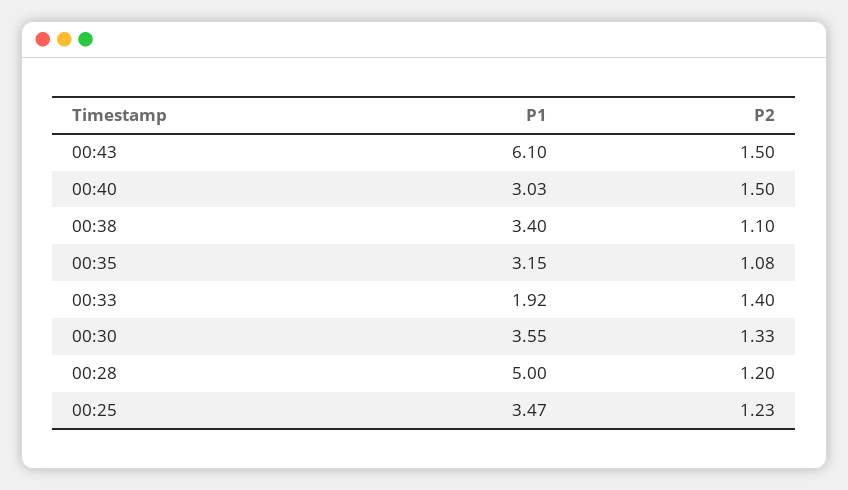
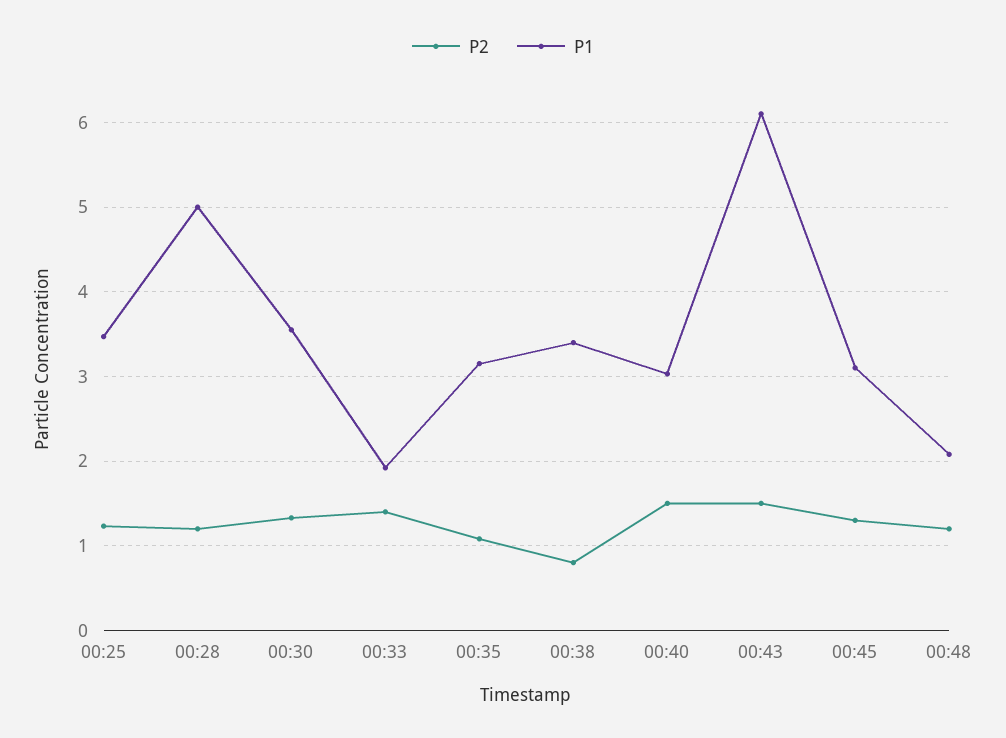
P2, 00:38: 1.1 -> 0.8
P2, 00:45: none -> 1.3
P1, 00:45: none -> 3.1
P2, 00:48: none -> 1.2
P1, 00:48: none -> 2.1

